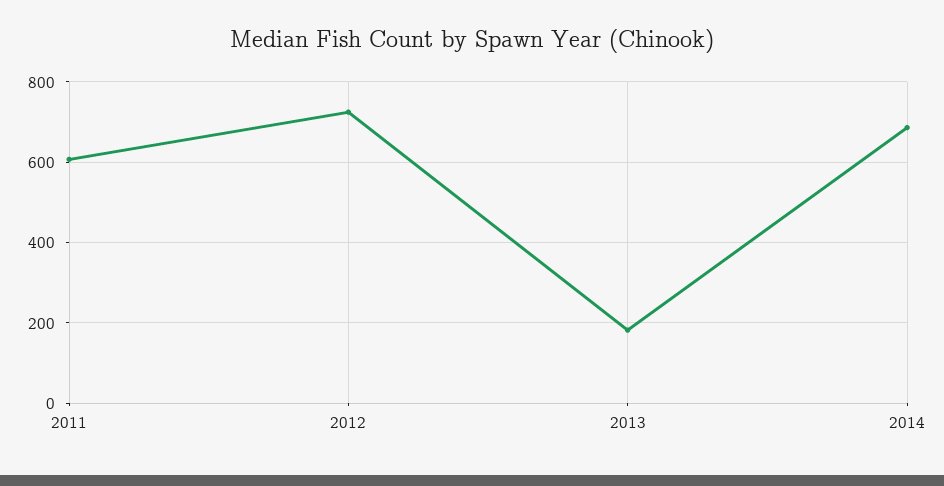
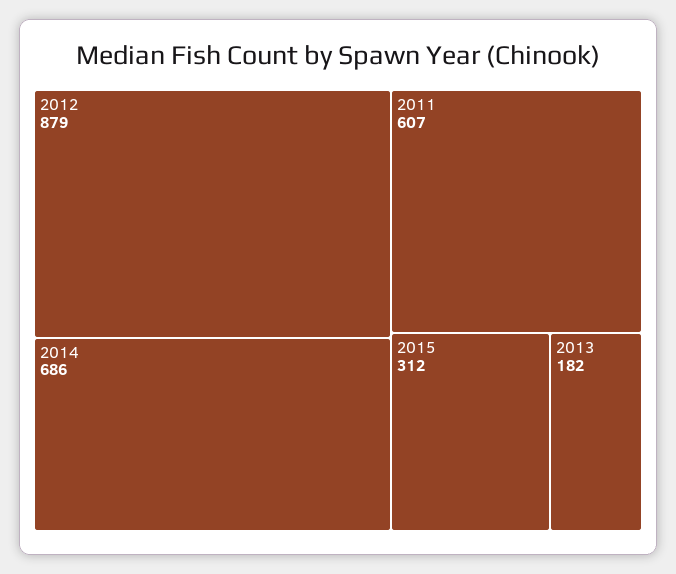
2012: 720 -> 879
2015: none -> 312

